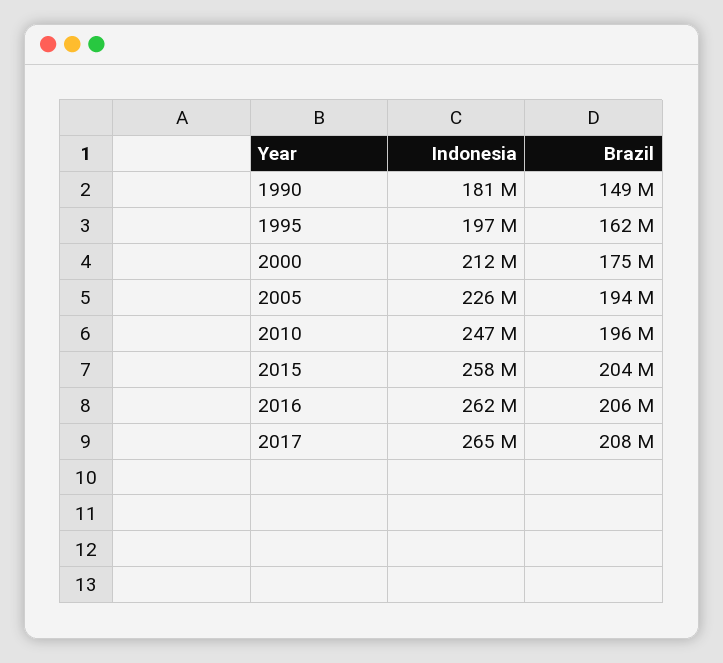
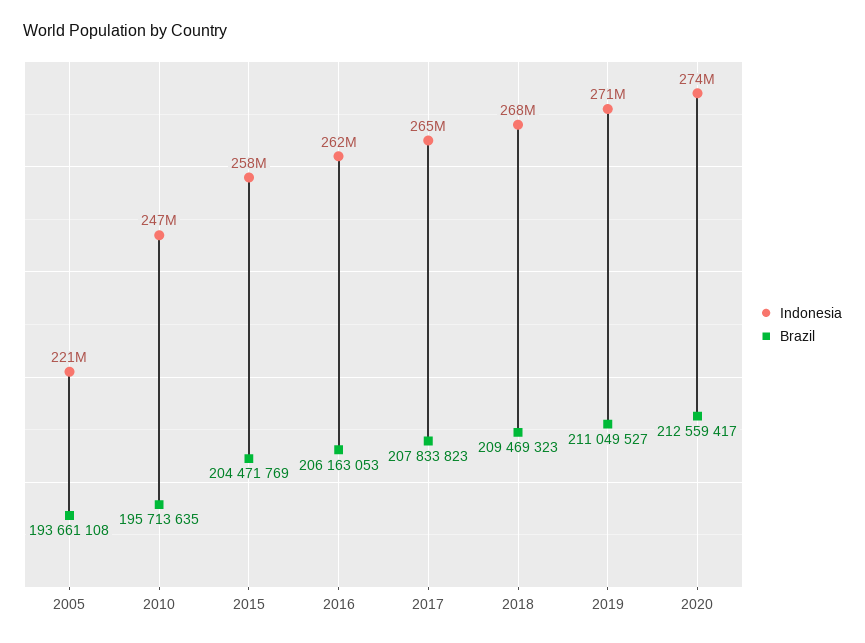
Indonesia, 1990: 181000000 -> none
Brazil, 1990: 149000000 -> none
Indonesia, 1995: 197000000 -> none
Brazil, 1995: 162000000 -> none
Indonesia, 2000: 212000000 -> none
Brazil, 2000: 175000000 -> none
Indonesia, 2005: 226000000 -> 221000000
Indonesia, 2018: none -> 268000000
Brazil, 2018: none -> 209469323
Indonesia, 2019: none -> 271000000
Brazil, 2019: none -> 211049527
Indonesia, 2020: none -> 274000000
Brazil, 2020: none -> 212559417

